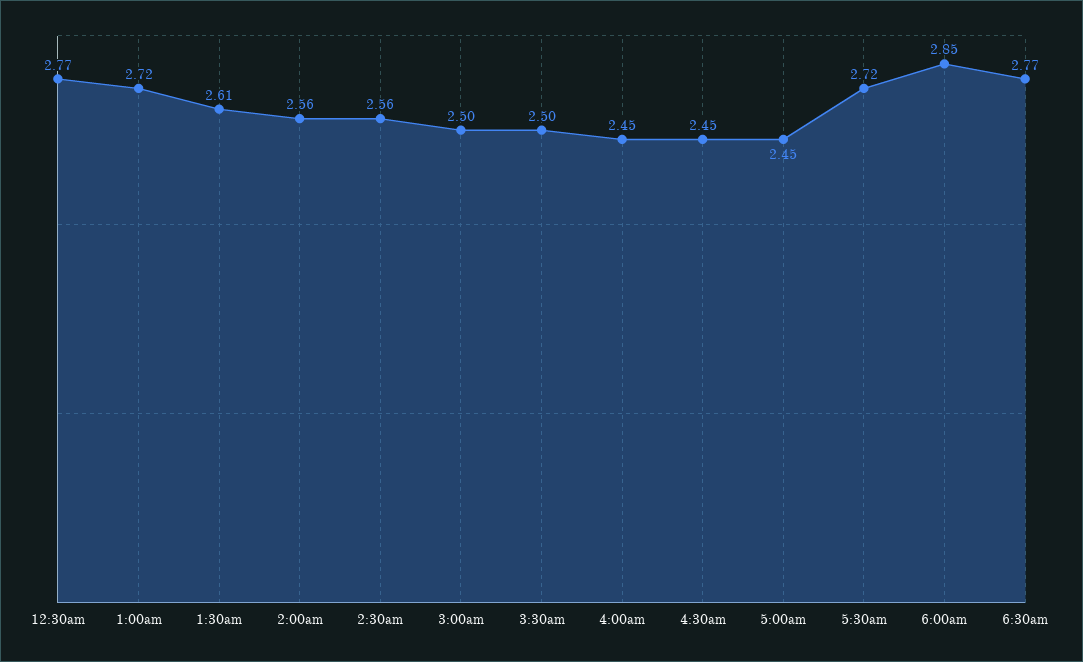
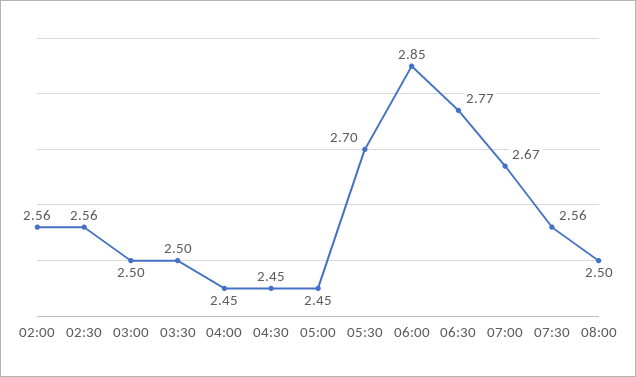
12:30am: 2.77 -> none
1:00am: 2.72 -> none
1:30am: 2.61 -> none
5:30am: 2.72 -> 2.7
07:00: none -> 2.67
07:30: none -> 2.56
08:00: none -> 2.5

